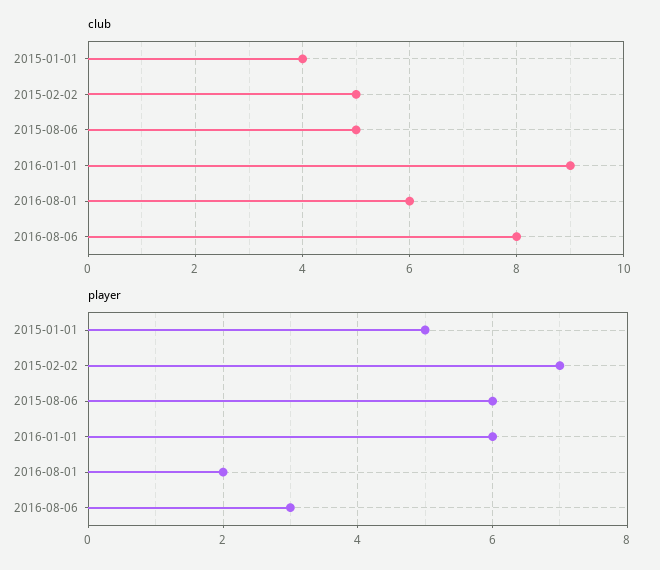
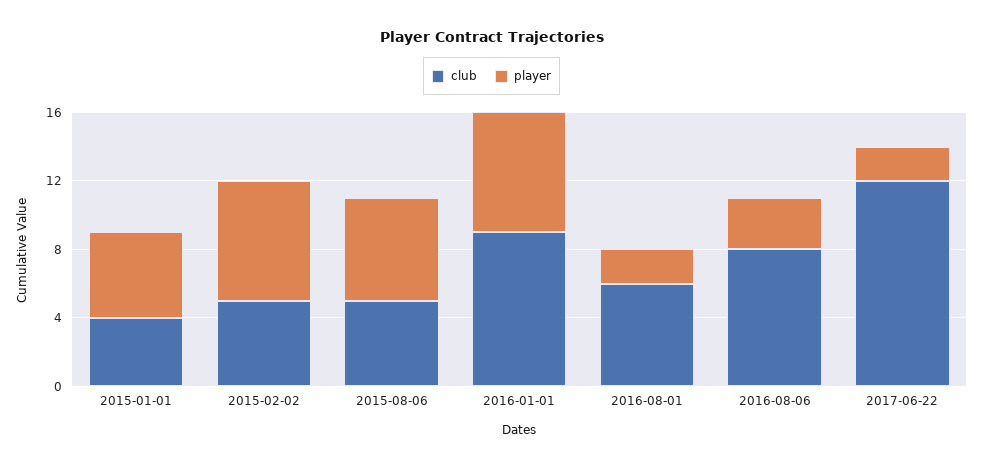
player, 2016-01-01: 6 -> 7
club, 2017-06-22: none -> 12
player, 2017-06-22: none -> 2

